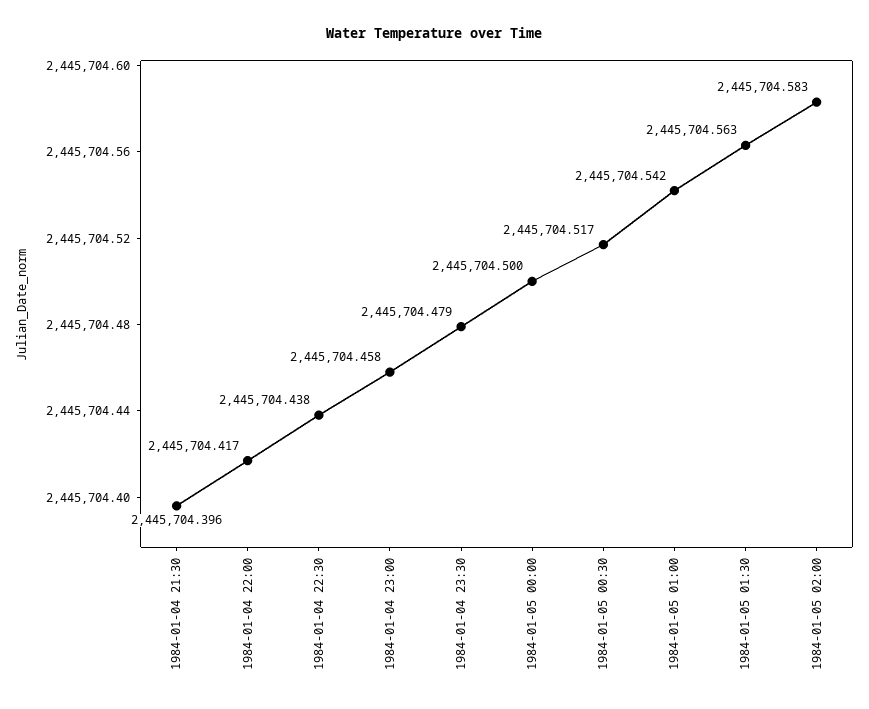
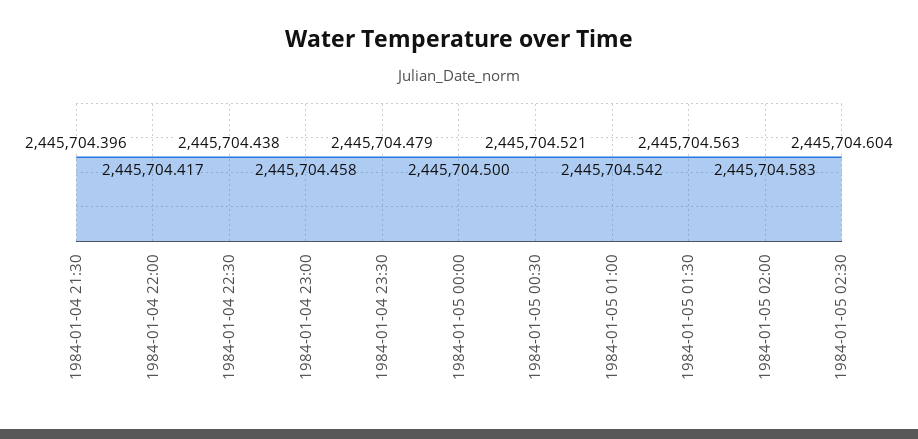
1984-01-05 00:30: 2445704.517 -> 2445704.521
1984-01-05 02:30: none -> 2445704.604

